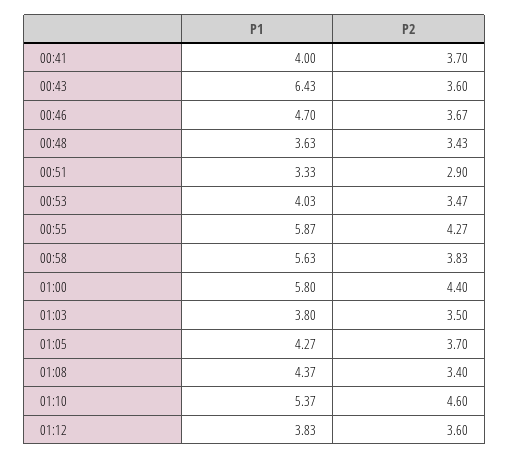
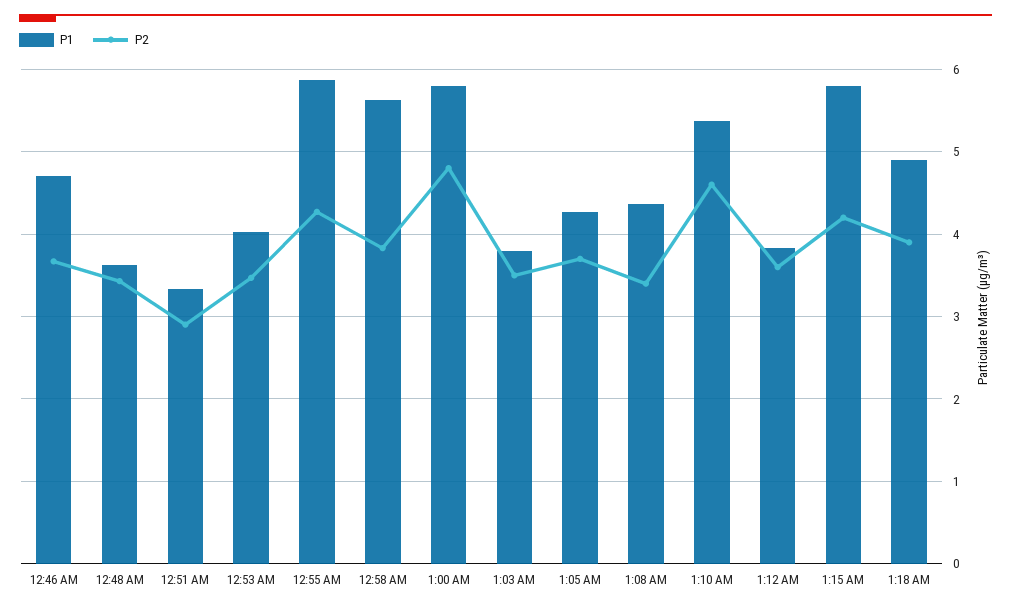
P1, 00:41: 4 -> none
P2, 00:41: 3.7 -> none
P1, 00:43: 6.43 -> none
P2, 00:43: 3.6 -> none
P2, 01:00: 4.4 -> 4.8
P1, 1:15 AM: none -> 5.8
P2, 1:15 AM: none -> 4.2
P1, 1:18 AM: none -> 4.9
P2, 1:18 AM: none -> 3.9

